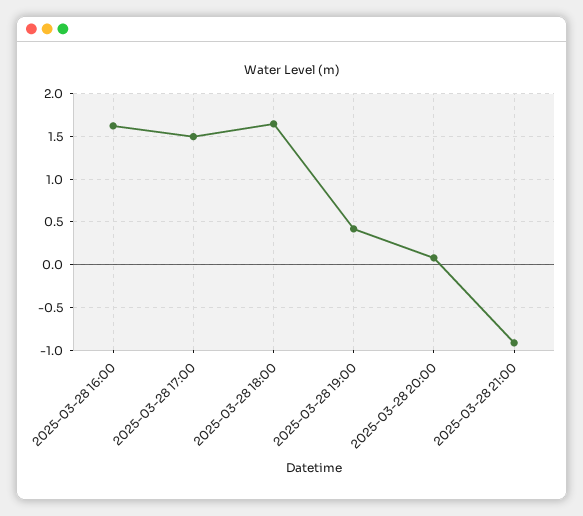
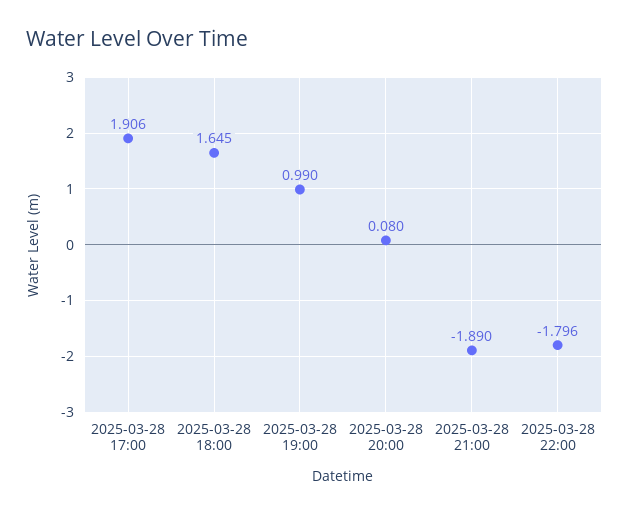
2025-03-28 16:00: 1.6 -> none
2025-03-28 17:00: 1.5 -> 1.906
2025-03-28 19:00: 0.4 -> 0.99
2025-03-28 21:00: -0.9 -> -1.89
2025-03-28 22:00: none -> -1.796

